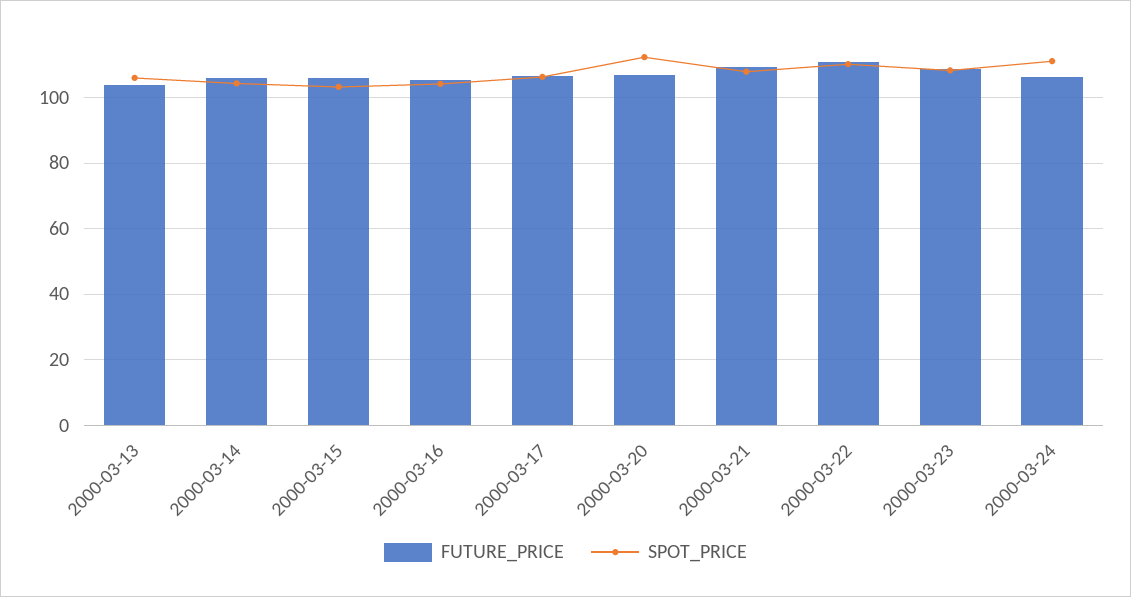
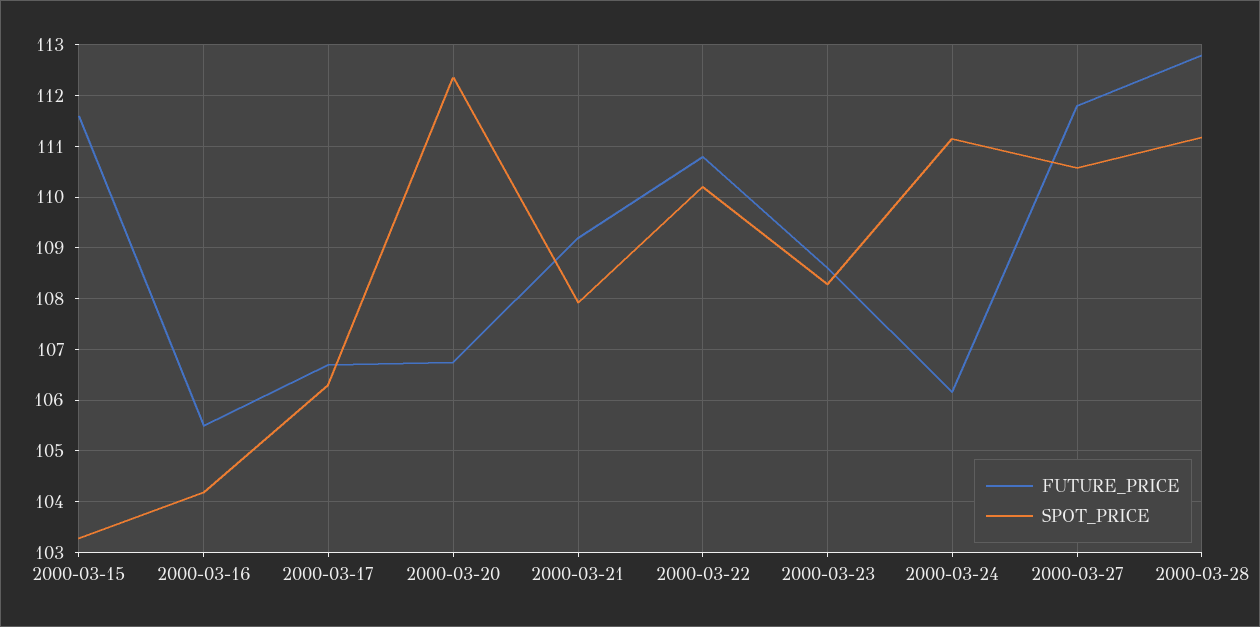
FUTURE_PRICE, 2000-03-13: 104 -> none
SPOT_PRICE, 2000-03-13: 106 -> none
FUTURE_PRICE, 2000-03-14: 106 -> none
SPOT_PRICE, 2000-03-14: 104 -> none
FUTURE_PRICE, 2000-03-15: 106 -> 111.6
FUTURE_PRICE, 2000-03-27: none -> 111.8
SPOT_PRICE, 2000-03-27: none -> 110.6
FUTURE_PRICE, 2000-03-28: none -> 112.8
SPOT_PRICE, 2000-03-28: none -> 111.2

